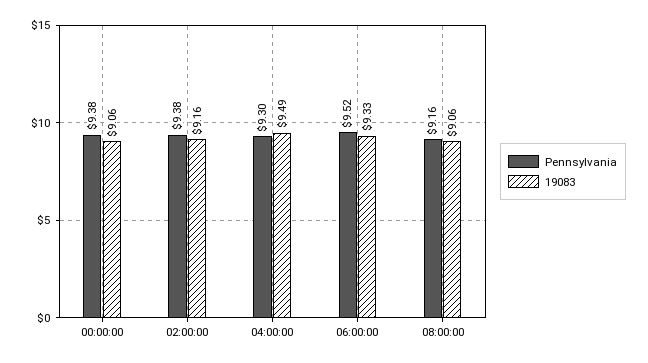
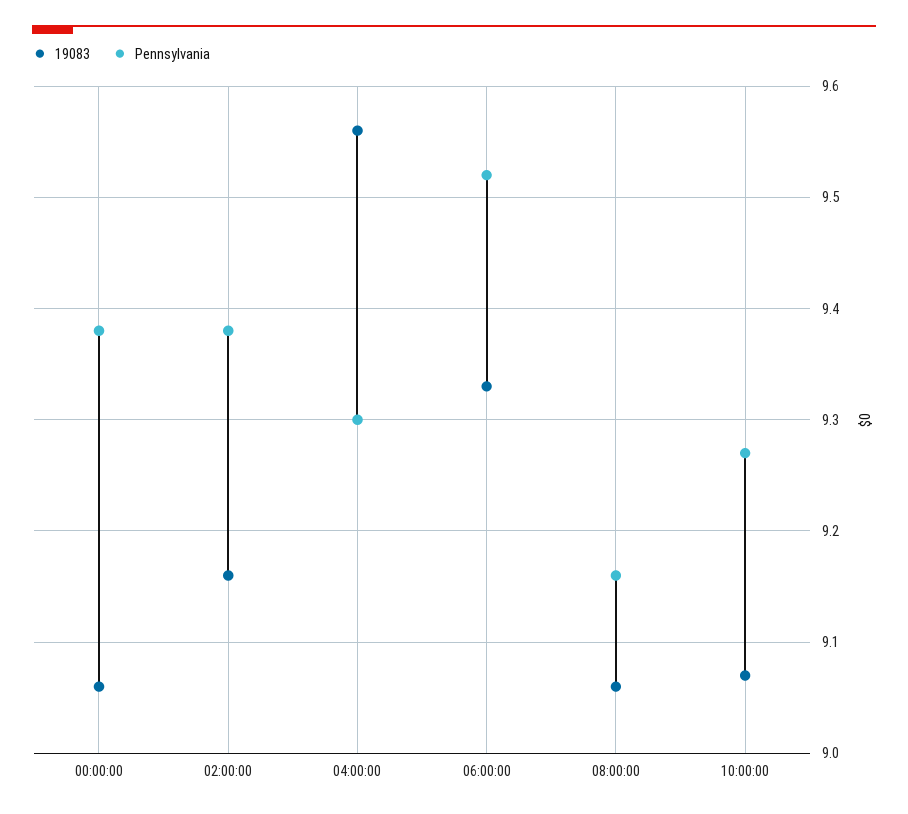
19083, 04:00:00: 9.49 -> 9.56
19083, 10:00:00: none -> 9.07
Pennsylvania, 10:00:00: none -> 9.27

